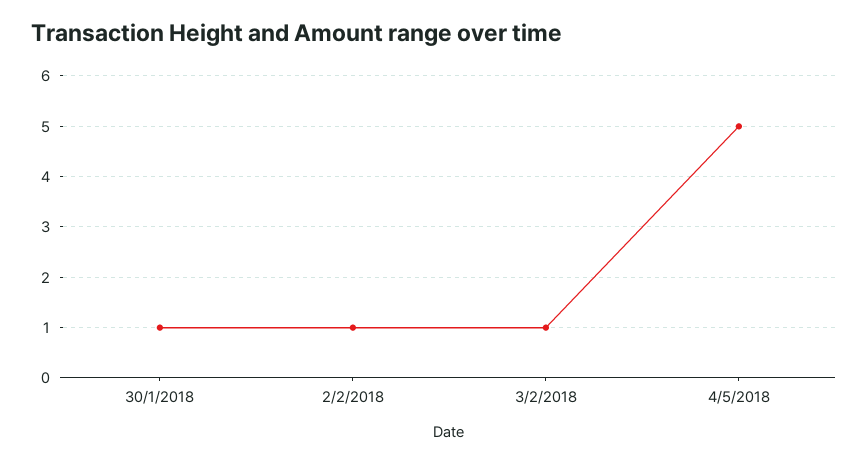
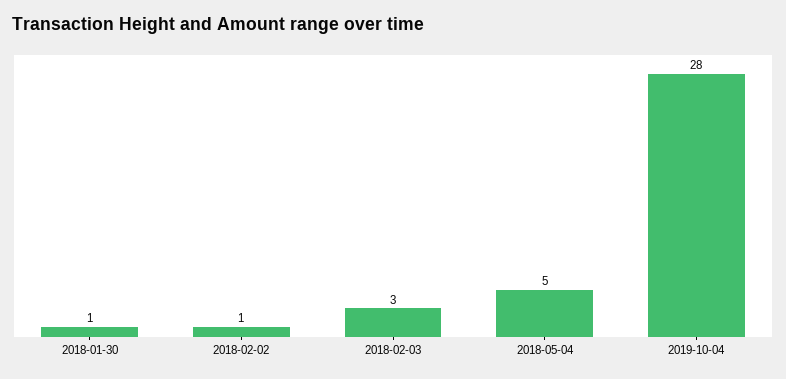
3/2/2018: 1 -> 3
2019-10-04: none -> 28

